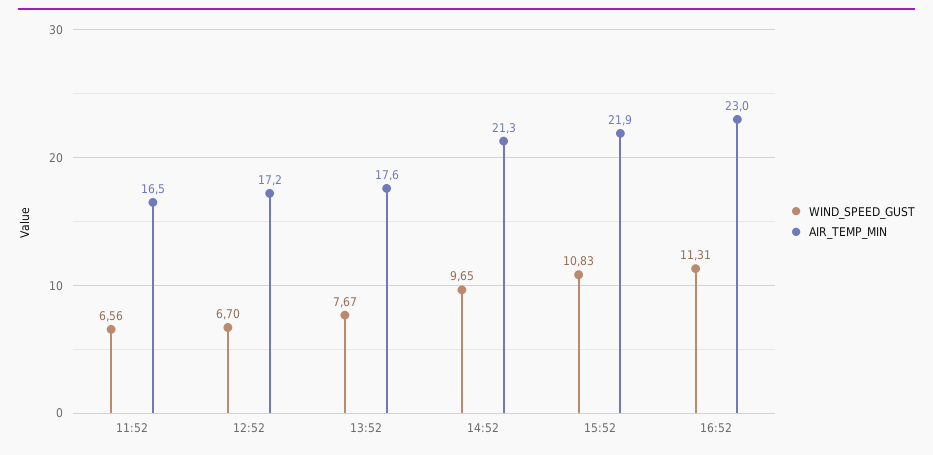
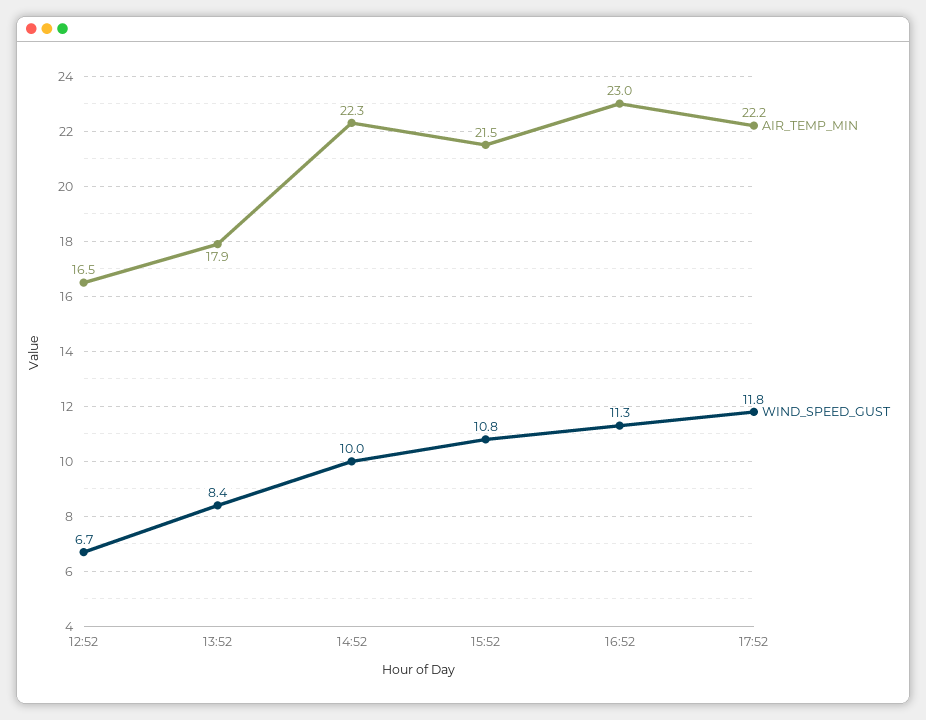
WIND_SPEED_GUST, 11:52: 6.56 -> none
AIR_TEMP_MIN, 11:52: 16.5 -> none
AIR_TEMP_MIN, 12:52: 17.2 -> 16.5
WIND_SPEED_GUST, 13:52: 7.67 -> 8.4
AIR_TEMP_MIN, 13:52: 17.6 -> 17.9
WIND_SPEED_GUST, 14:52: 9.65 -> 10
AIR_TEMP_MIN, 14:52: 21.3 -> 22.3
AIR_TEMP_MIN, 15:52: 21.9 -> 21.5
AIR_TEMP_MIN, 17:52: none -> 22.2
WIND_SPEED_GUST, 17:52: none -> 11.8

